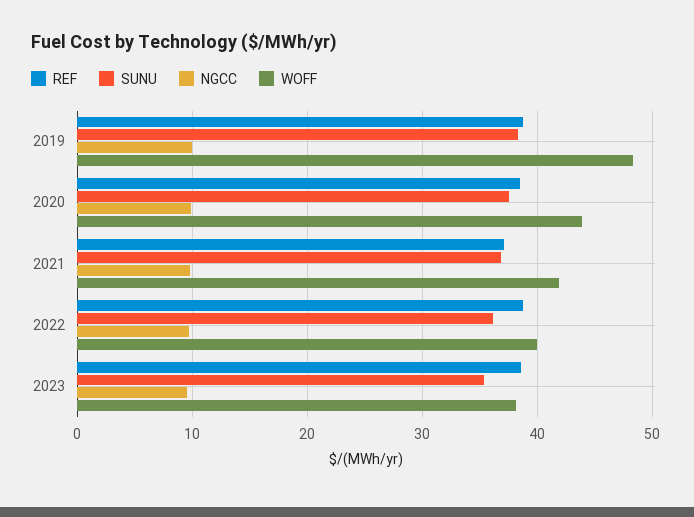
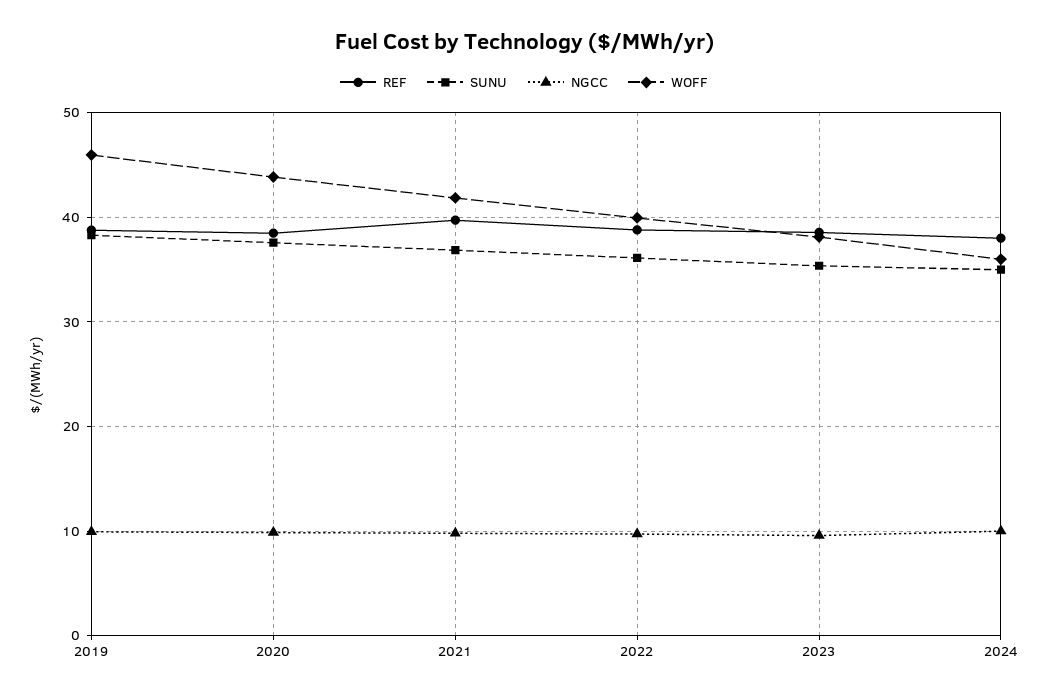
WOFF, 2019: 48 -> 46
REF, 2021: 37 -> 40
REF, 2024: none -> 38
SUNU, 2024: none -> 35
NGCC, 2024: none -> 10
WOFF, 2024: none -> 36

